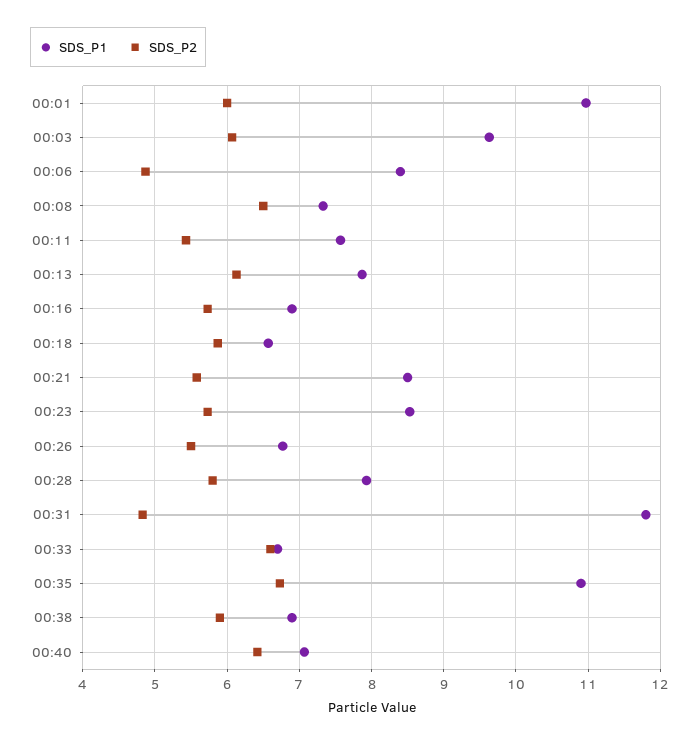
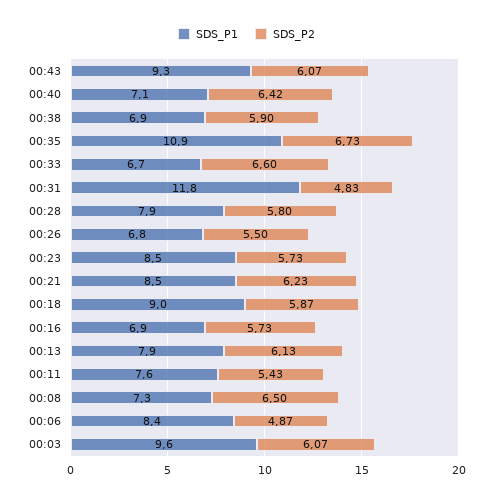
SDS_P1, 00:01: 11 -> none
SDS_P2, 00:01: 6 -> none
SDS_P1, 00:18: 6.6 -> 9
SDS_P2, 00:21: 5.6 -> 6.23
SDS_P1, 00:43: none -> 9.3
SDS_P2, 00:43: none -> 6.07

